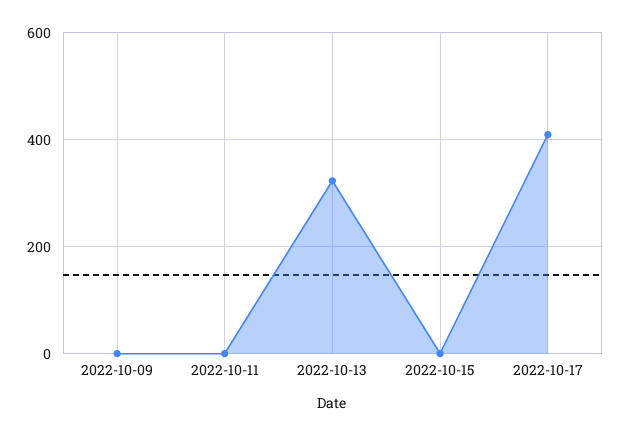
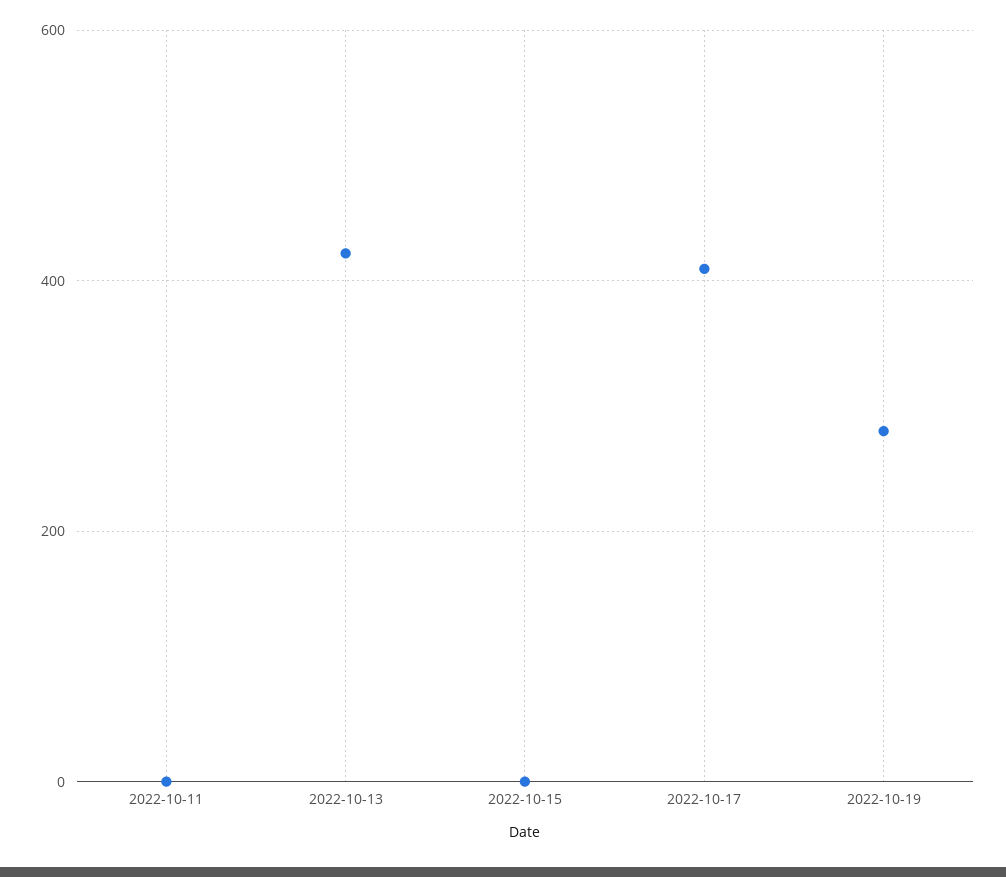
2022-10-09: 0 -> none
2022-10-13: 320 -> 420
2022-10-19: none -> 280

